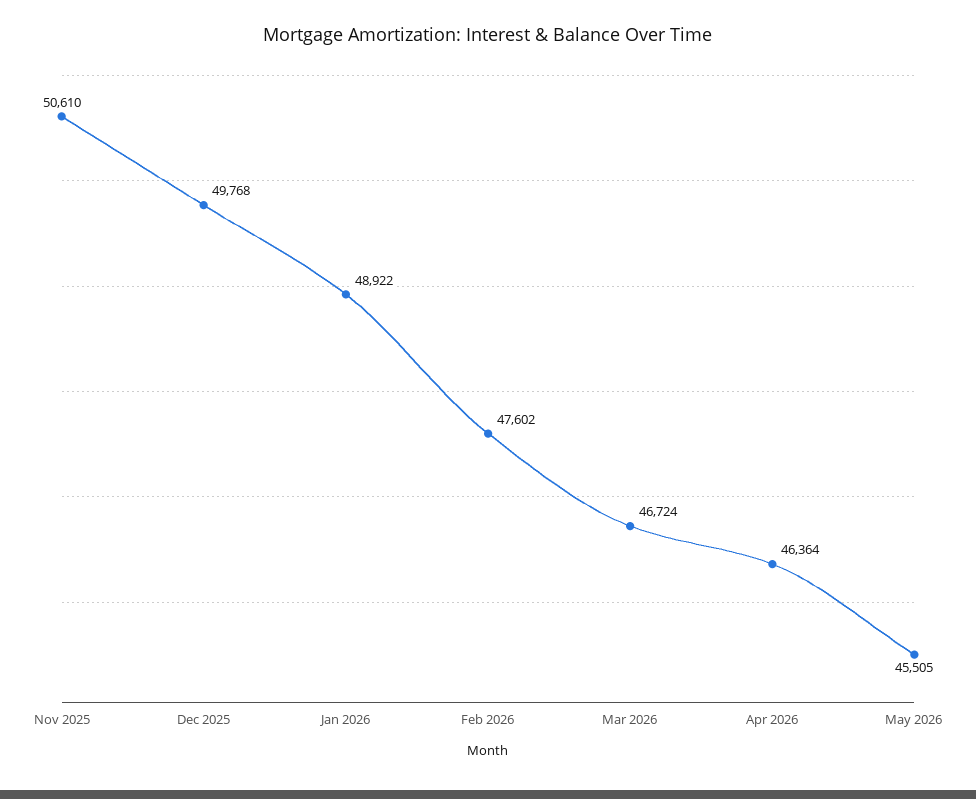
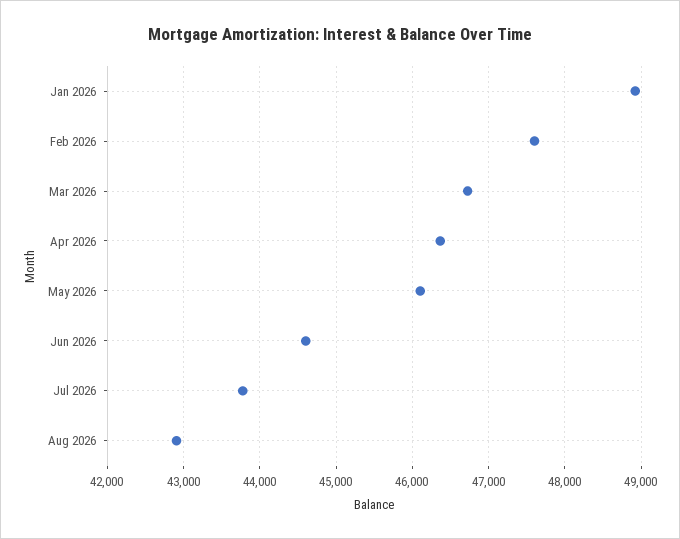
Nov 2025: 50610 -> none
Dec 2025: 49768 -> none
May 2026: 45505 -> 46100
Jun 2026: none -> 44600
Jul 2026: none -> 43800
Aug 2026: none -> 42900

